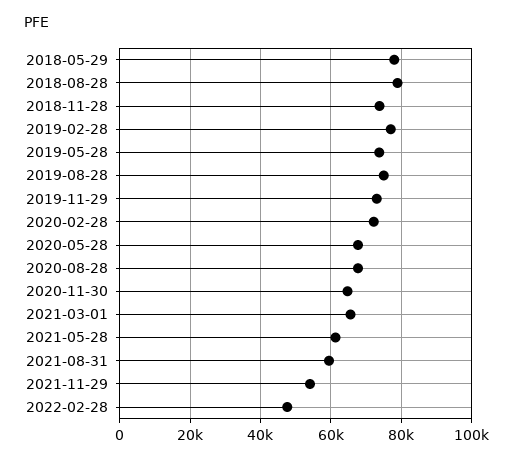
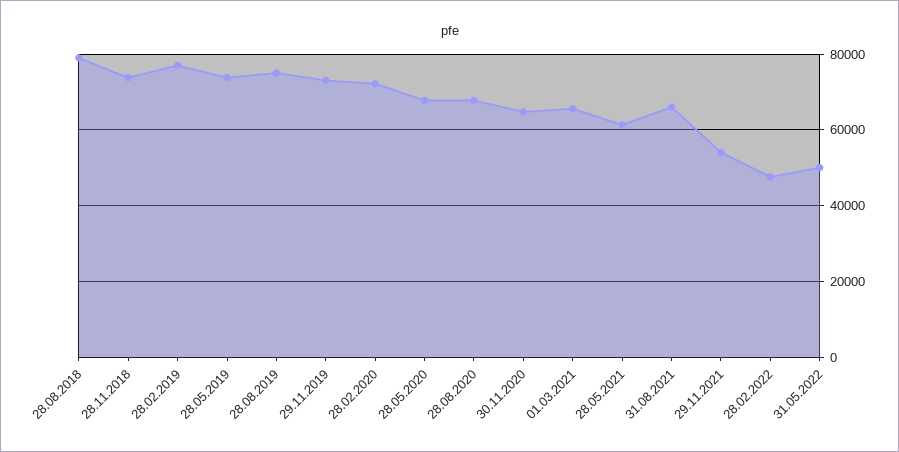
2018-05-29: 78000 -> none
2021-08-31: 60000 -> 66000
31.05.2022: none -> 50000

